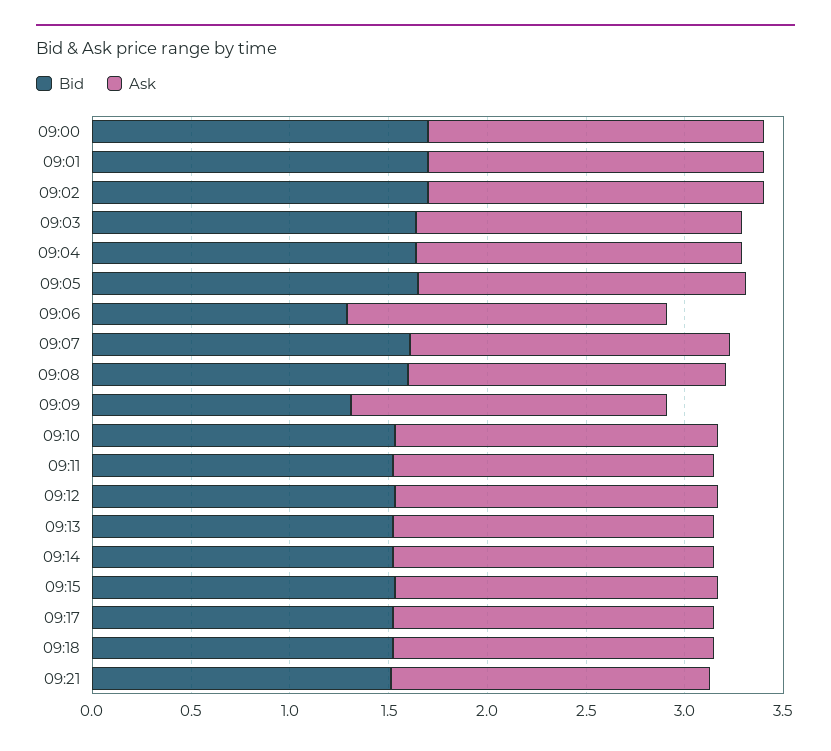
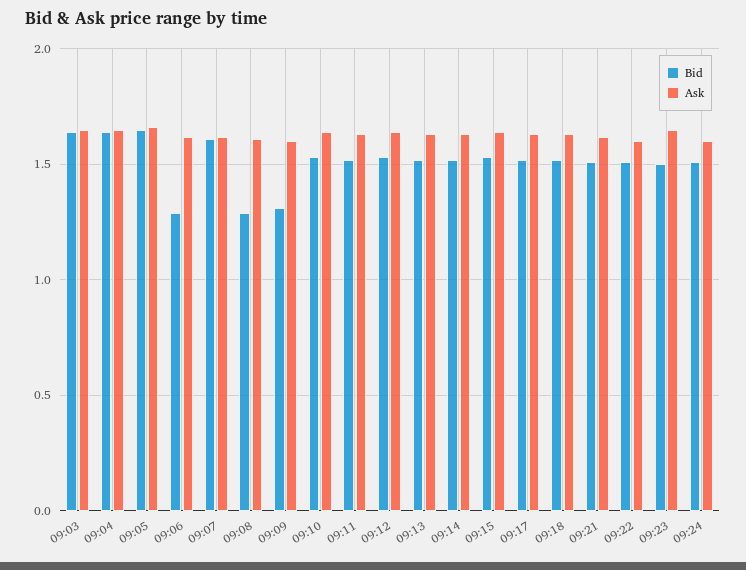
Bid, 09:00: 1.7 -> none
Ask, 09:00: 1.7 -> none
Bid, 09:01: 1.7 -> none
Ask, 09:01: 1.7 -> none
Bid, 09:02: 1.7 -> none
Ask, 09:02: 1.7 -> none
Bid, 09:08: 1.6 -> 1.3
Bid, 09:22: none -> 1.5
Ask, 09:22: none -> 1.6
Bid, 09:23: none -> 1.5
Ask, 09:23: none -> 1.65
Bid, 09:24: none -> 1.5
Ask, 09:24: none -> 1.6

